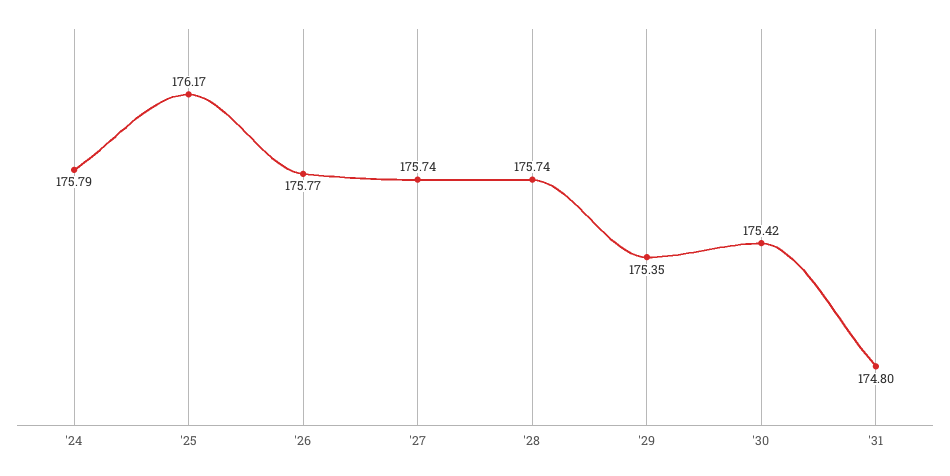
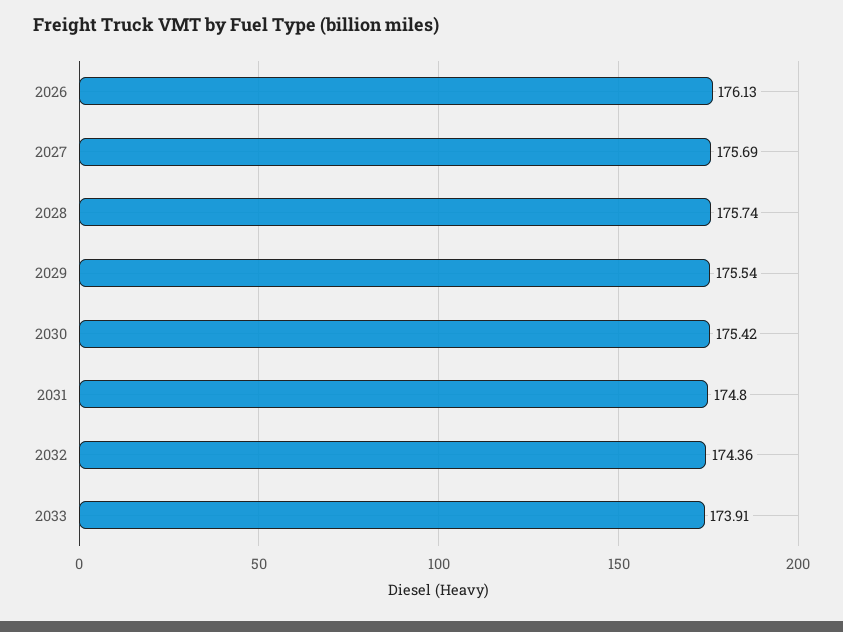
'24: 175.79 -> none
'25: 176.17 -> none
'26: 175.77 -> 176.13
'27: 175.74 -> 175.69
'29: 175.35 -> 175.54
2032: none -> 174.36
2033: none -> 173.91

